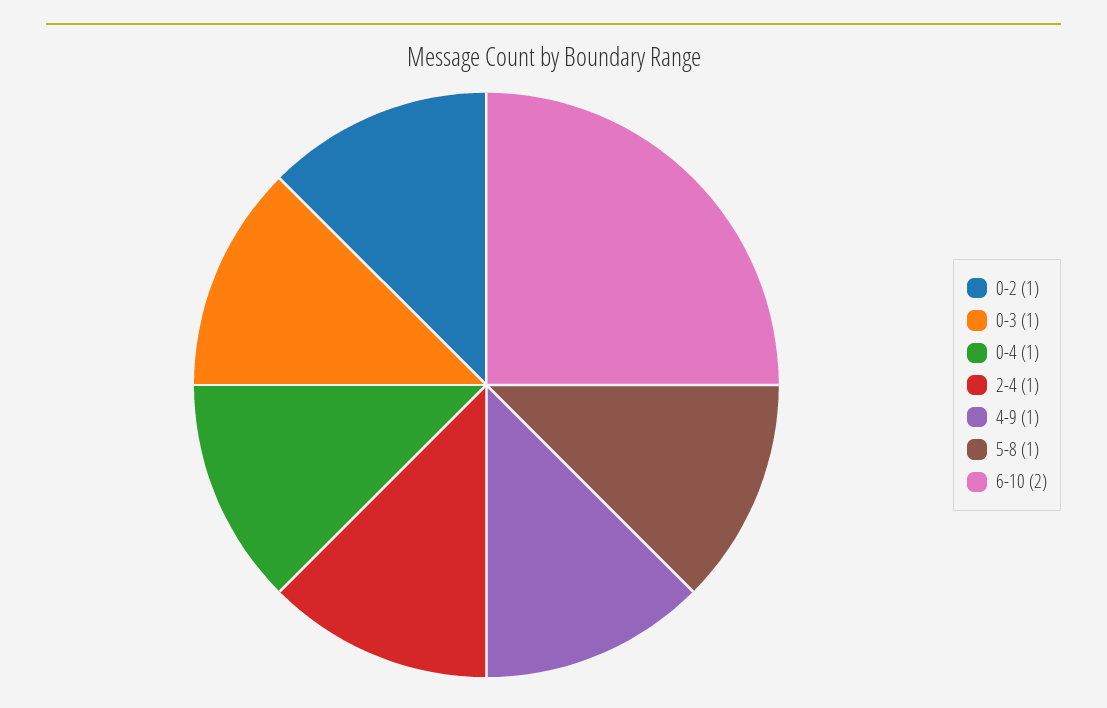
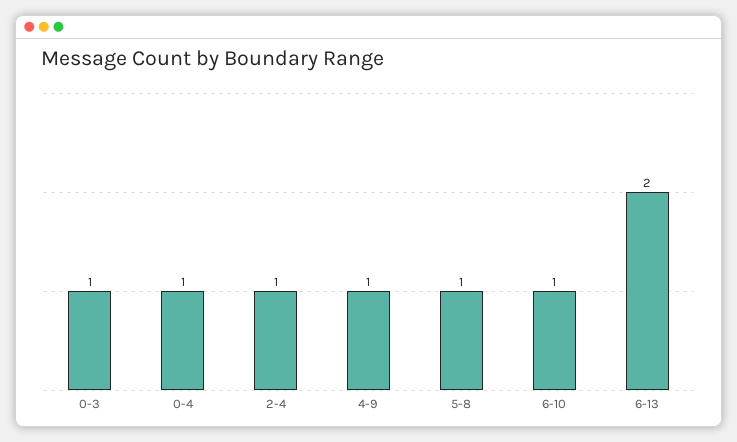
0-2: 1 -> none
6-10: 2 -> 1
6-13: none -> 2

